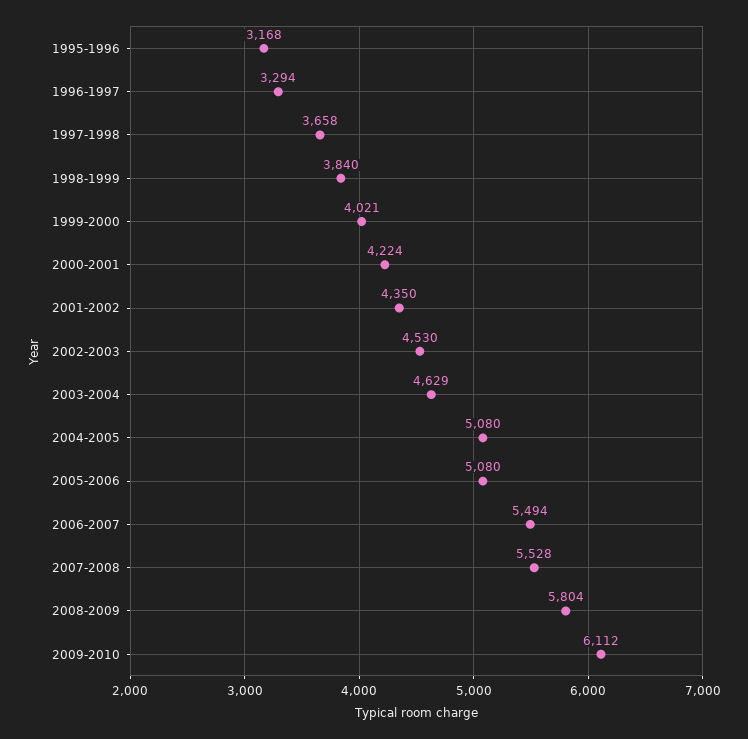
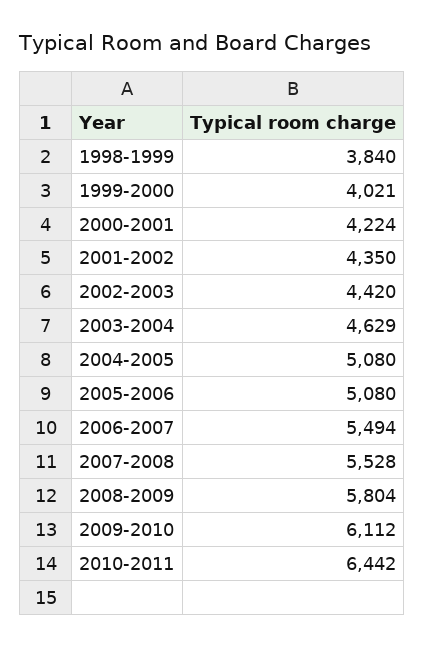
1995-1996: 3168 -> none
1996-1997: 3294 -> none
1997-1998: 3658 -> none
2002-2003: 4530 -> 4420
2010-2011: none -> 6442

